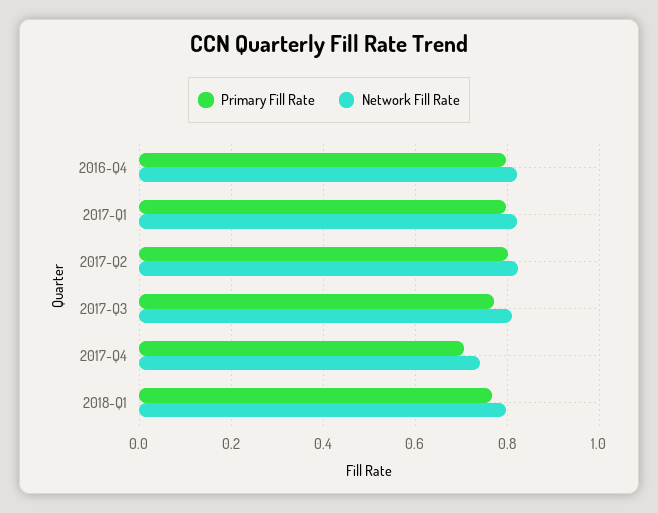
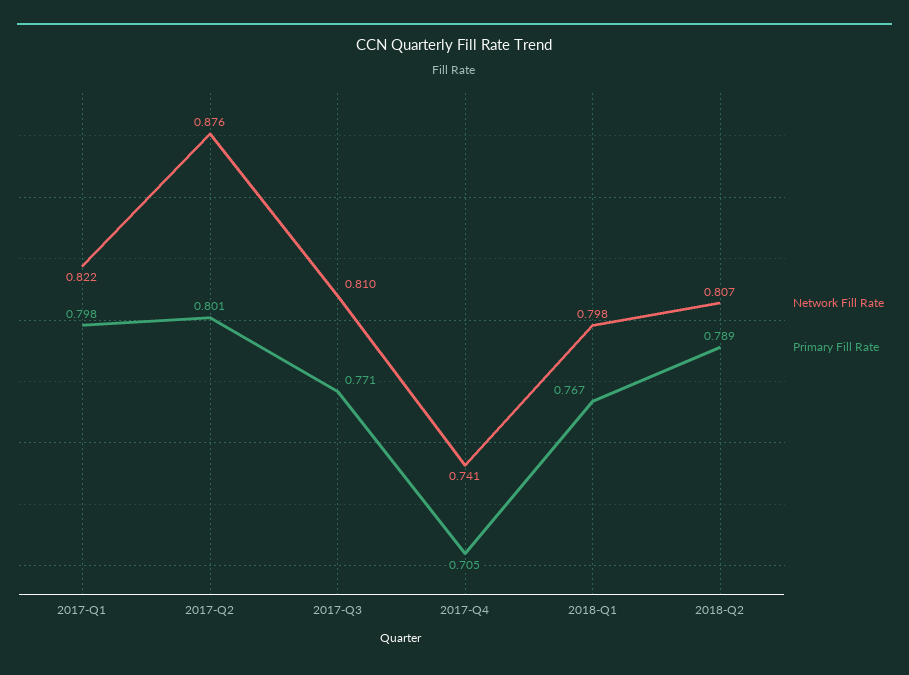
Primary Fill Rate, 2016-Q4: 0.8 -> none
Network Fill Rate, 2016-Q4: 0.82 -> none
Network Fill Rate, 2017-Q2: 0.82 -> 0.876
Network Fill Rate, 2018-Q2: none -> 0.807
Primary Fill Rate, 2018-Q2: none -> 0.789

